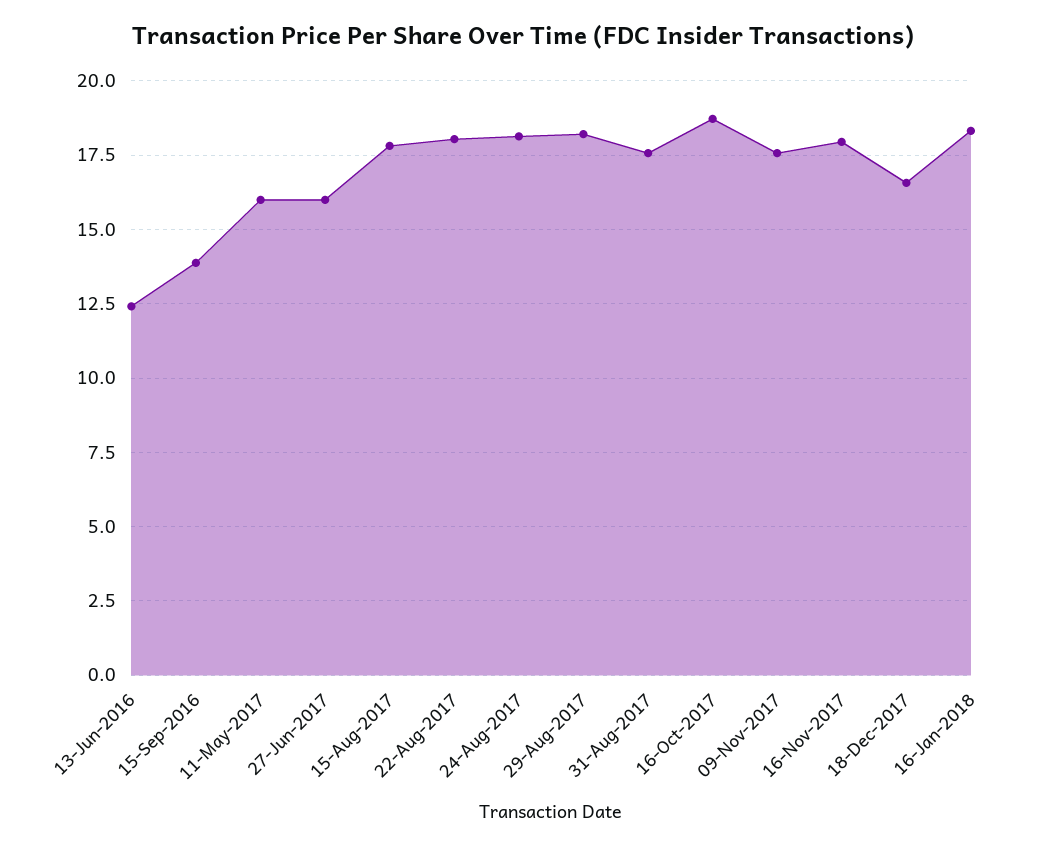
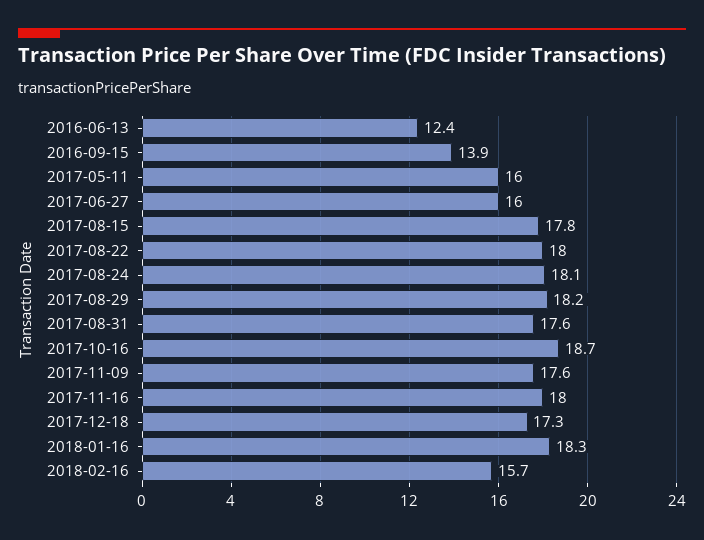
18-Dec-2017: 16.5 -> 17.3
2018-02-16: none -> 15.7

